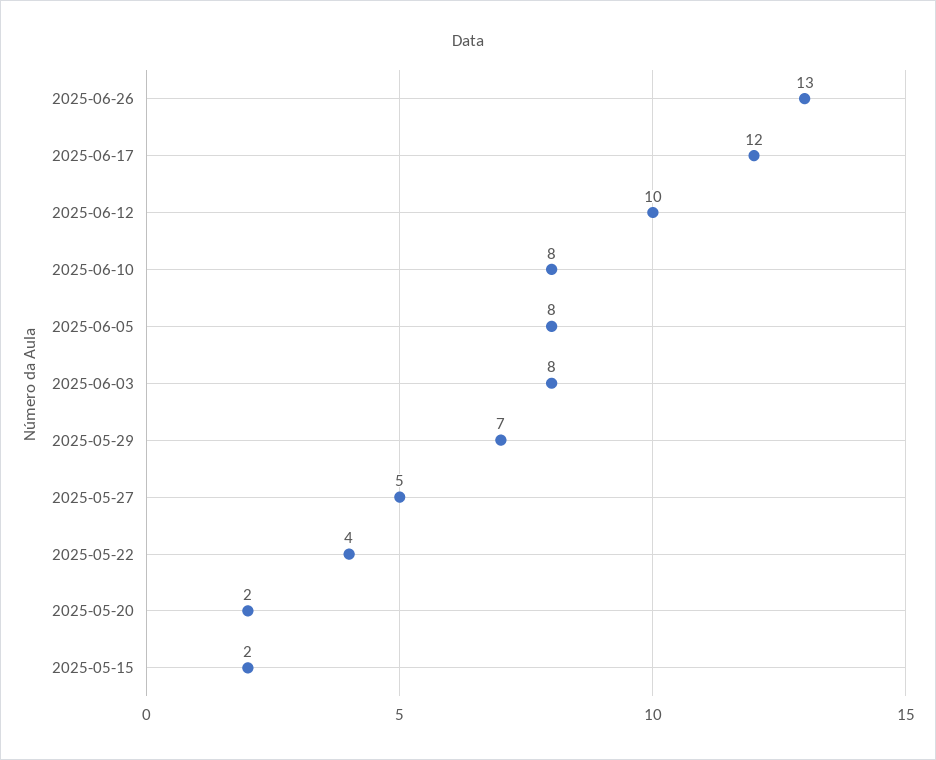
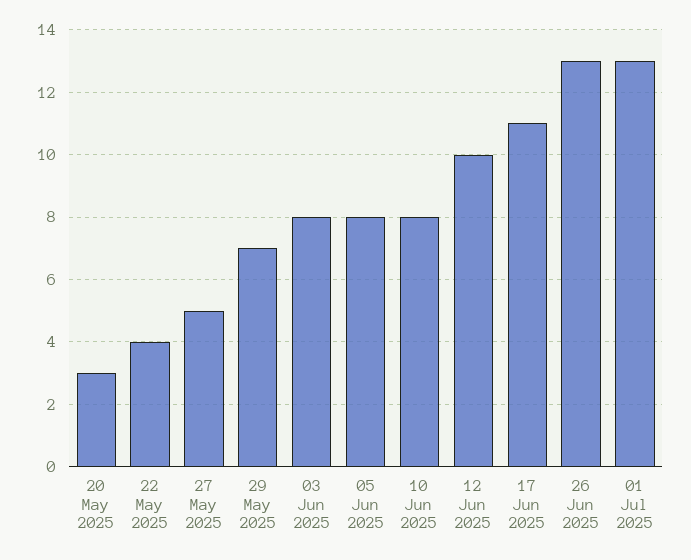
2025-06-17: 12 -> 11
2025-05-20: 2 -> 3
2025-05-15: 2 -> none
01 Jul 2025: none -> 13

